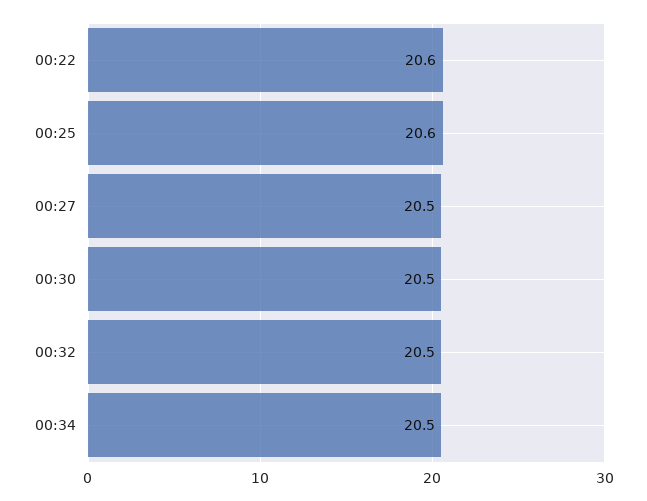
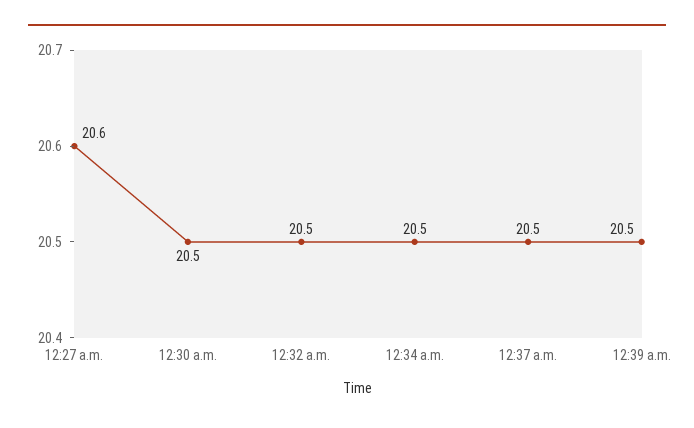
00:22: 20.6 -> none
00:25: 20.6 -> none
00:27: 20.5 -> 20.6
12:37 a.m.: none -> 20.5
12:39 a.m.: none -> 20.5

